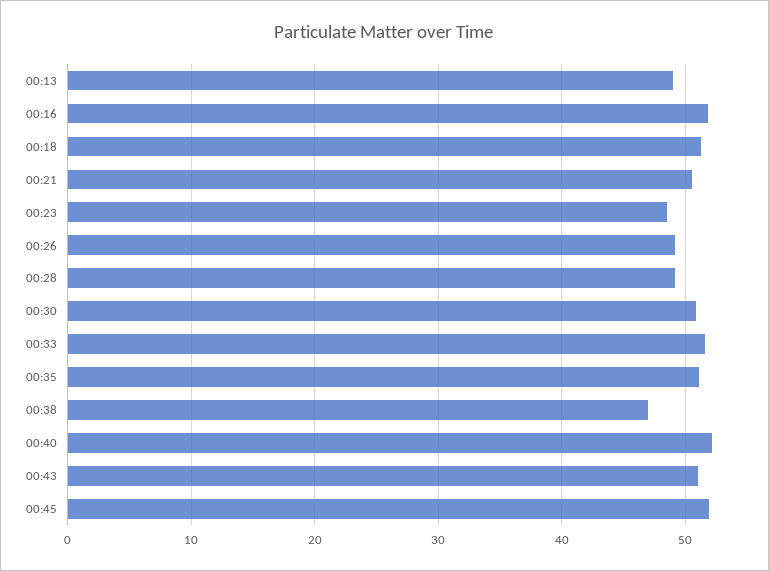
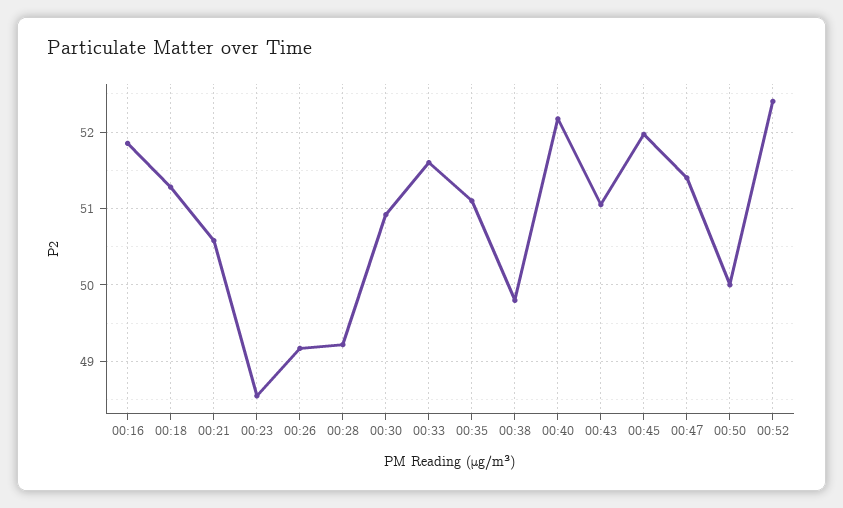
00:13: 49 -> none
00:38: 47 -> 49.8
00:47: none -> 51.4
00:50: none -> 50
00:52: none -> 52.4

